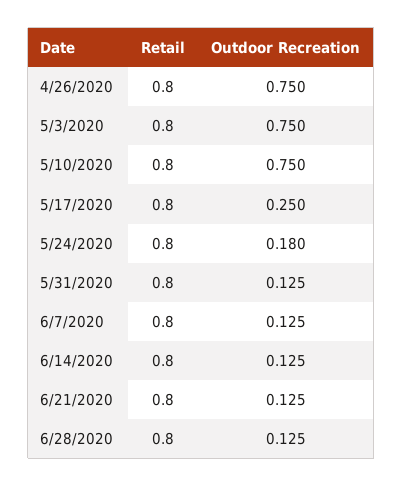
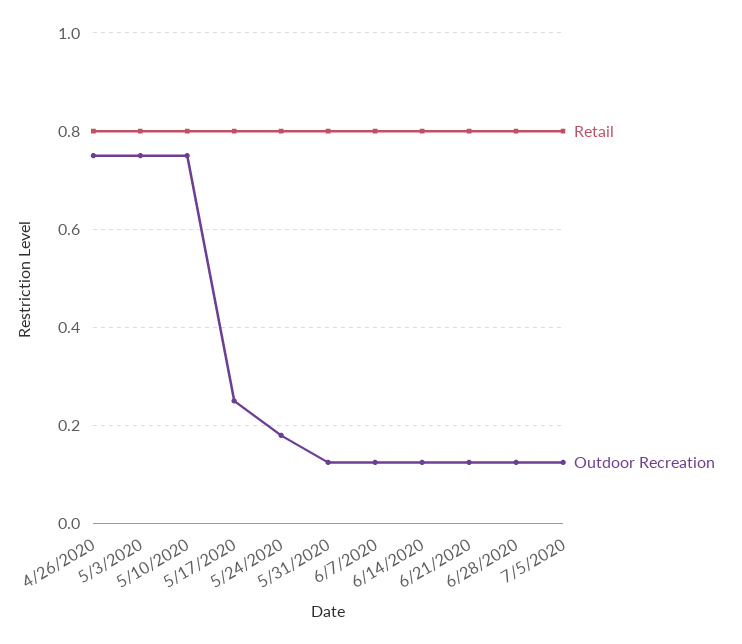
Retail, 7/5/2020: none -> 0.8
Outdoor Recreation, 7/5/2020: none -> 0.12

